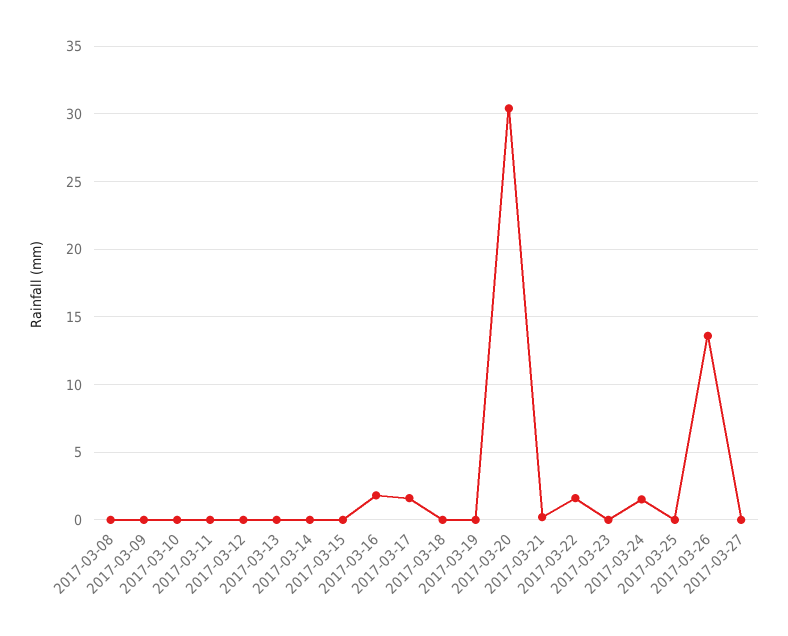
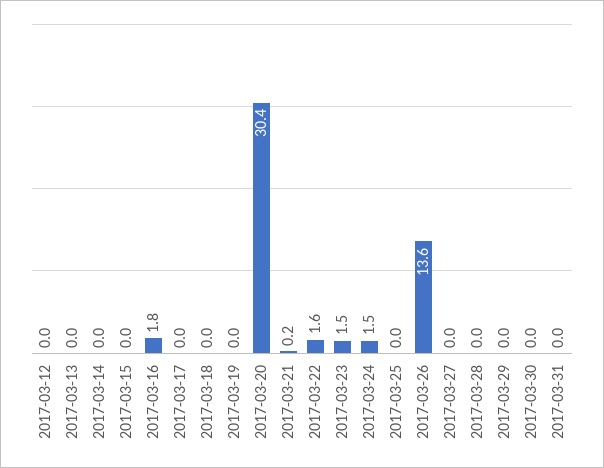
2017-03-08: 0 -> none
2017-03-09: 0 -> none
2017-03-10: 0 -> none
2017-03-11: 0 -> none
2017-03-17: 1.5 -> 0
2017-03-23: 0 -> 1.5
2017-03-28: none -> 0
2017-03-29: none -> 0
2017-03-30: none -> 0
2017-03-31: none -> 0

